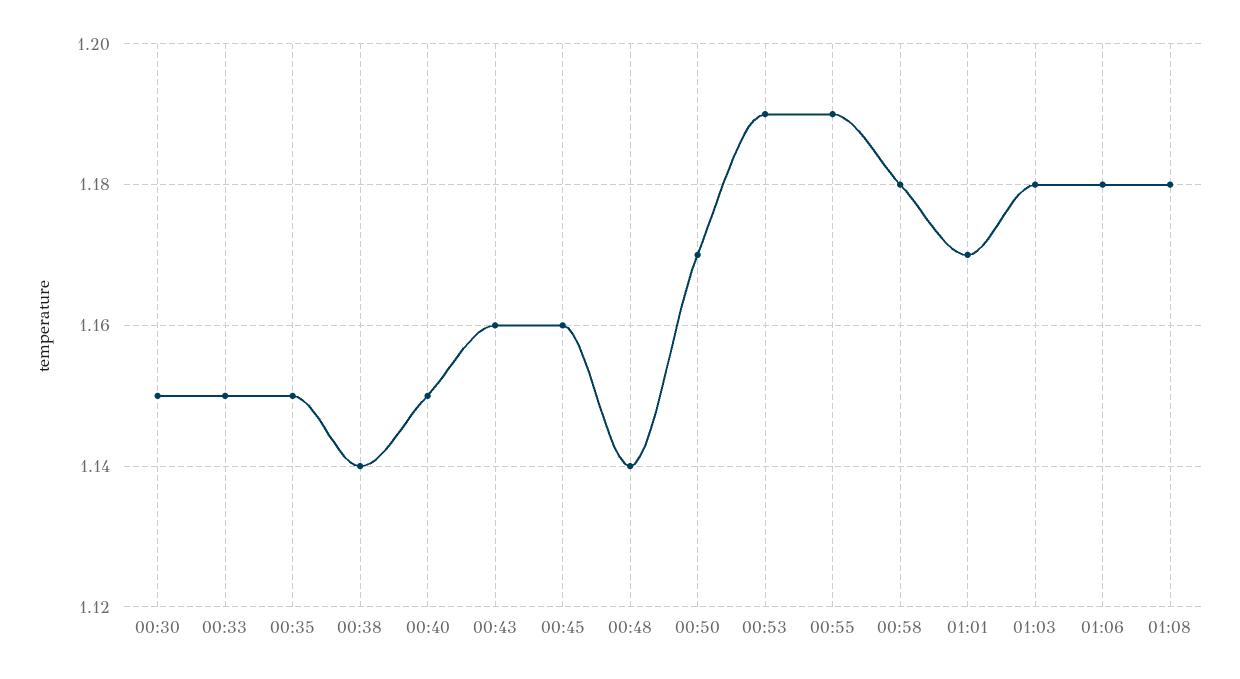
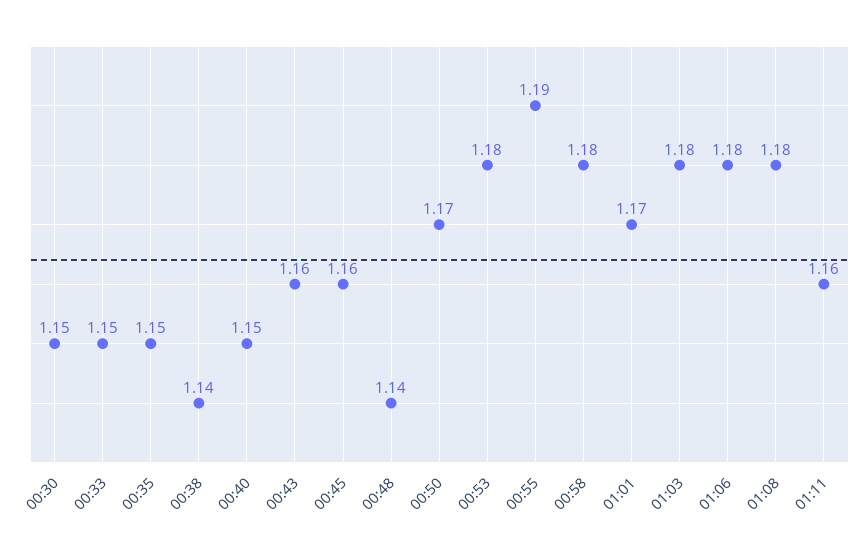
00:53: 1.19 -> 1.18
01:11: none -> 1.16

